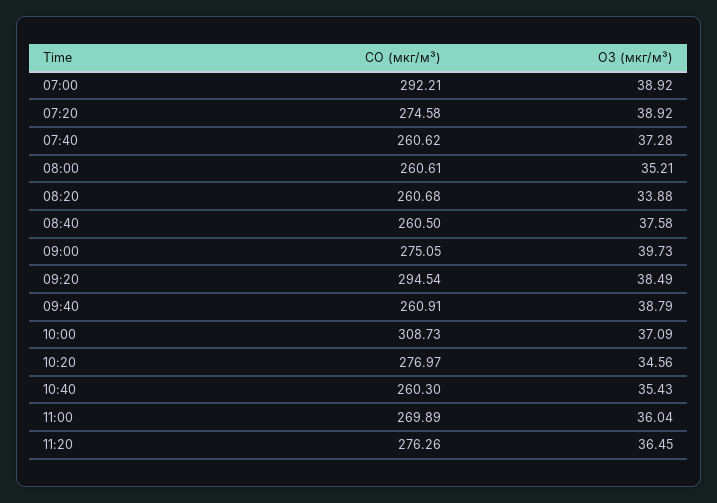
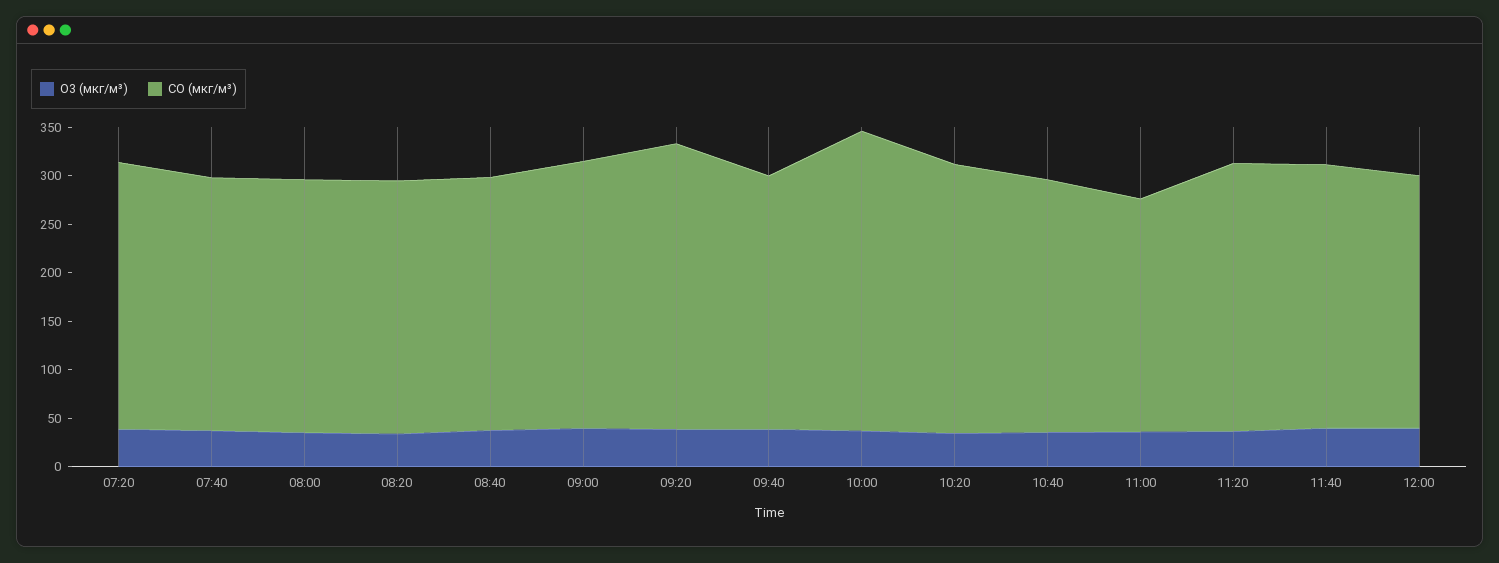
CO (мкг/м³), 07:00: 292.21 -> none
O3 (мкг/м³), 07:00: 38.92 -> none
CO (мкг/м³), 11:00: 269.89 -> 240
O3 (мкг/м³), 11:40: none -> 40
CO (мкг/м³), 11:40: none -> 270
O3 (мкг/м³), 12:00: none -> 40
CO (мкг/м³), 12:00: none -> 260

